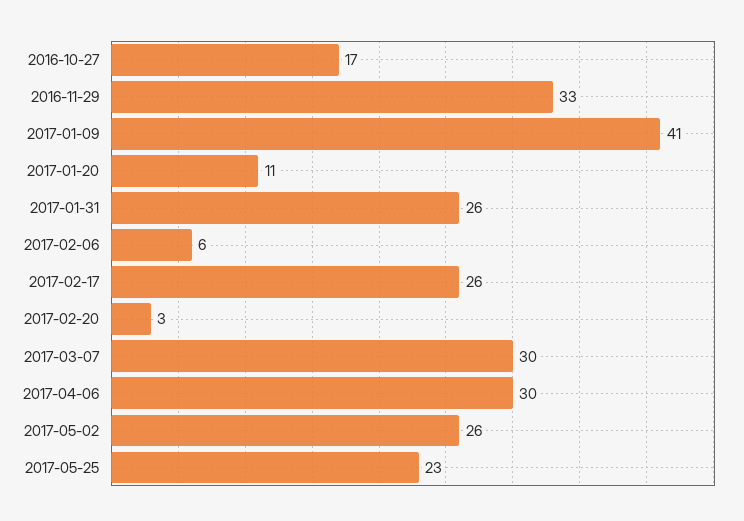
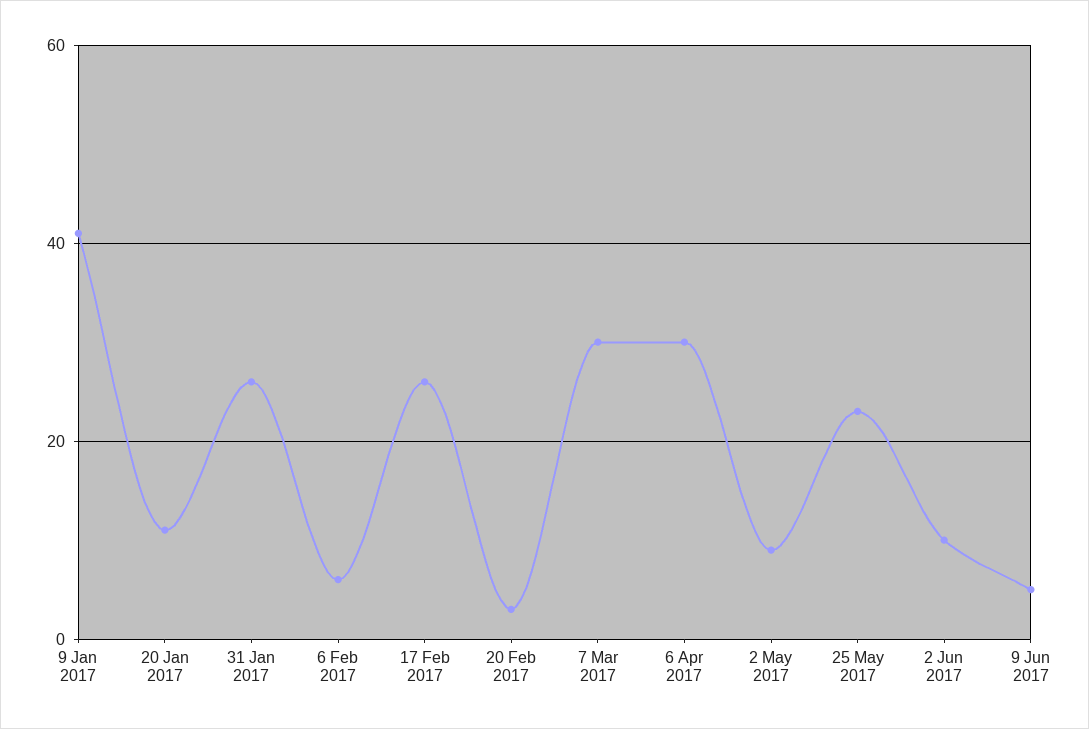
2016-10-27: 17 -> none
2016-11-29: 33 -> none
2017-05-02: 26 -> 10
2 Jun 2017: none -> 10
9 Jun 2017: none -> 5

